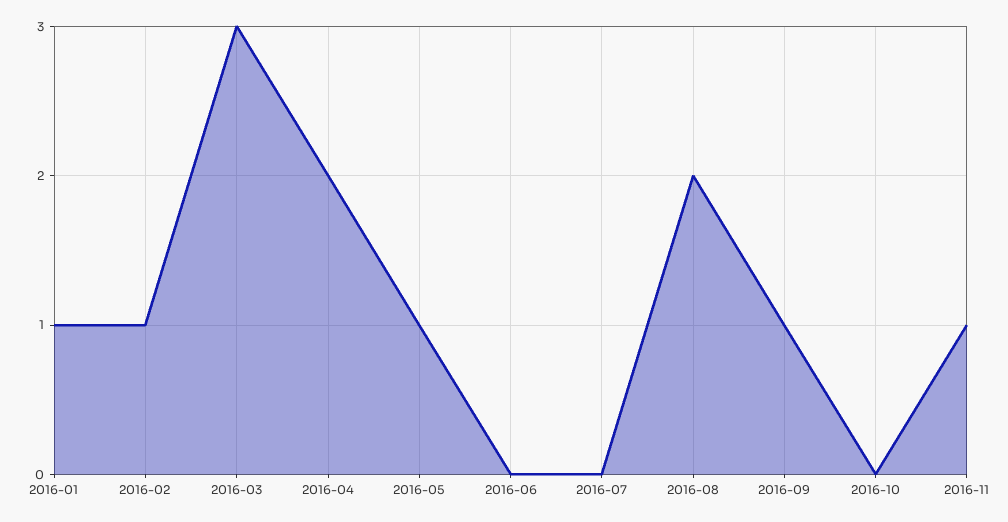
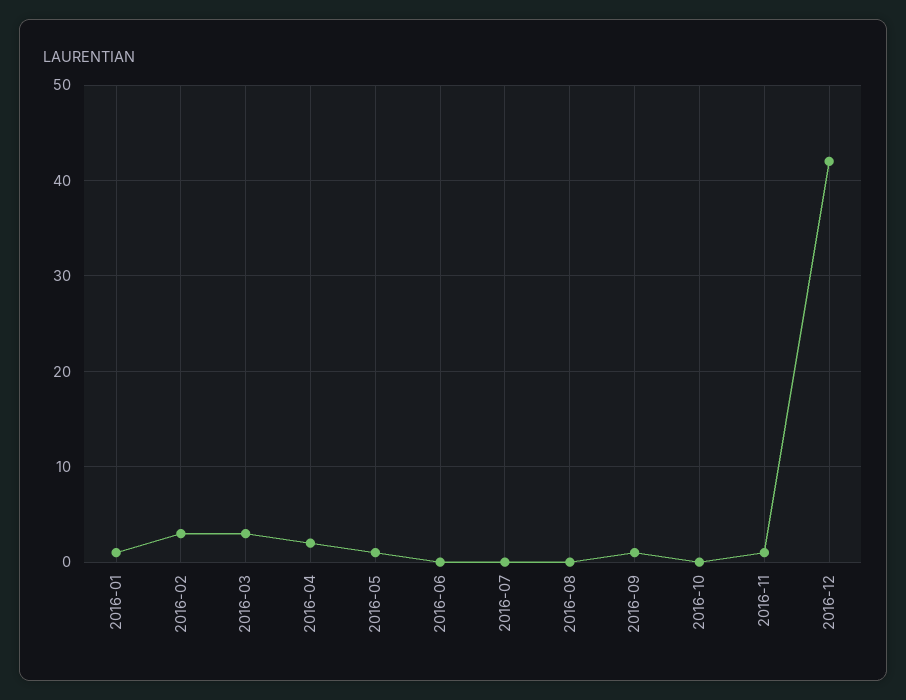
2016-02: 1 -> 3
2016-08: 2 -> 0
2016-12: none -> 42

